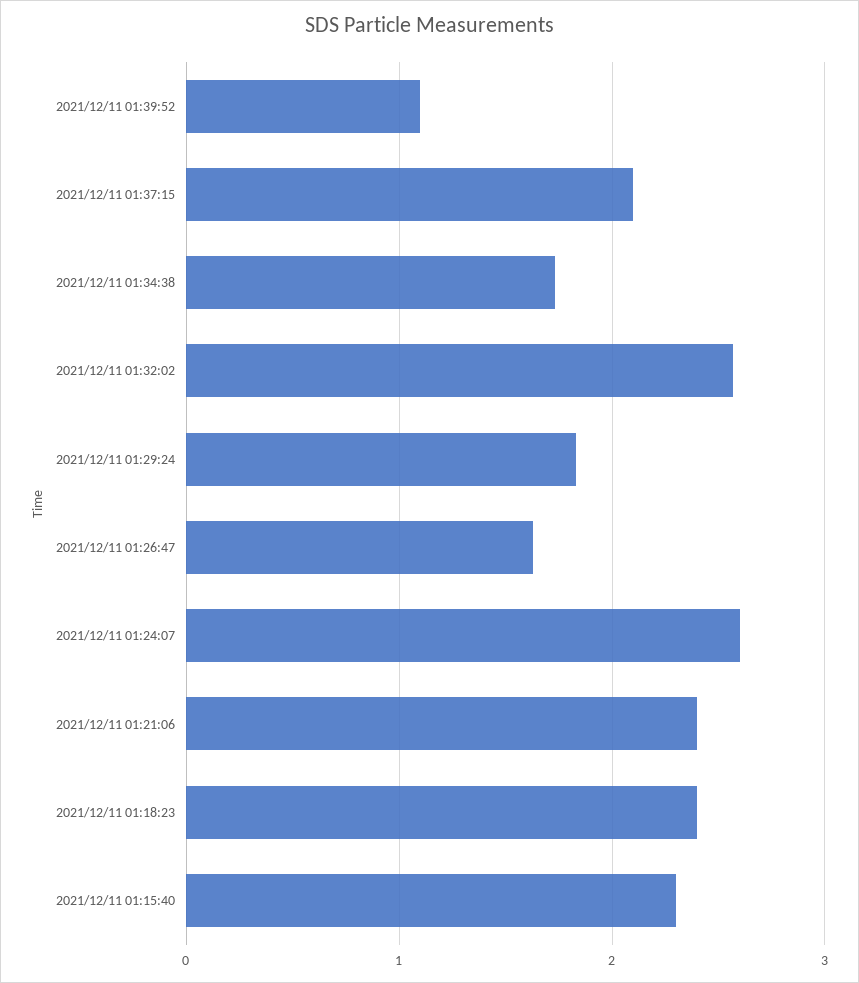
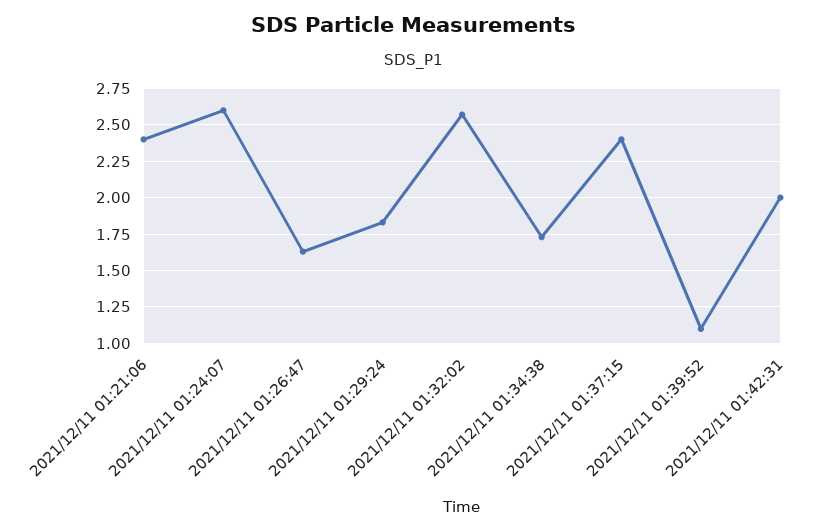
2021/12/11 01:37:15: 2.1 -> 2.4
2021/12/11 01:18:23: 2.4 -> none
2021/12/11 01:15:40: 2.3 -> none
2021/12/11 01:42:31: none -> 2

